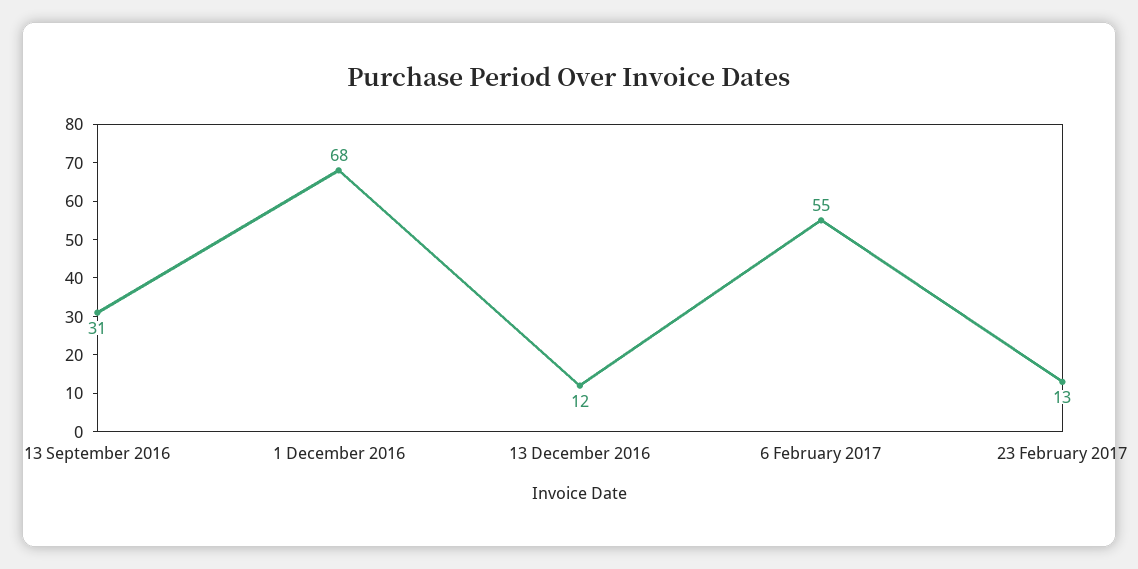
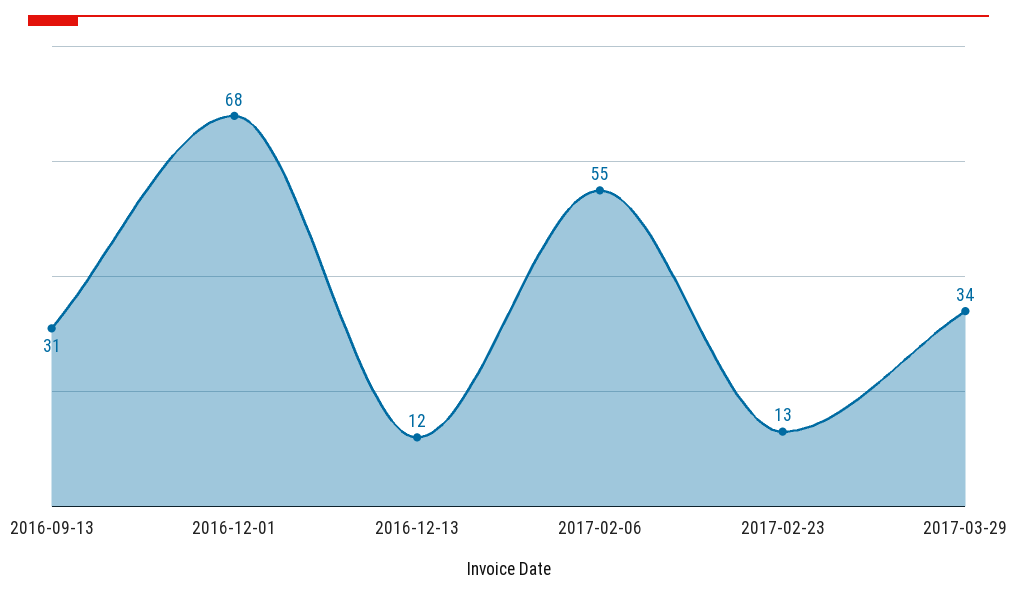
2017-03-29: none -> 34

